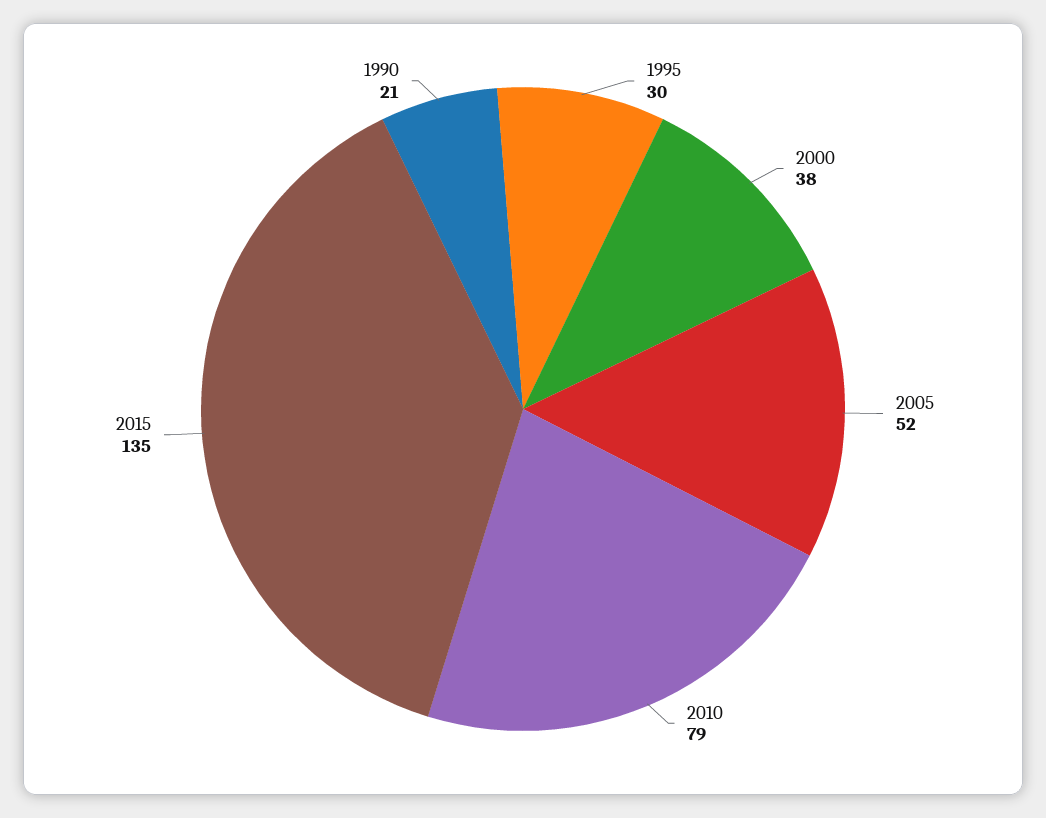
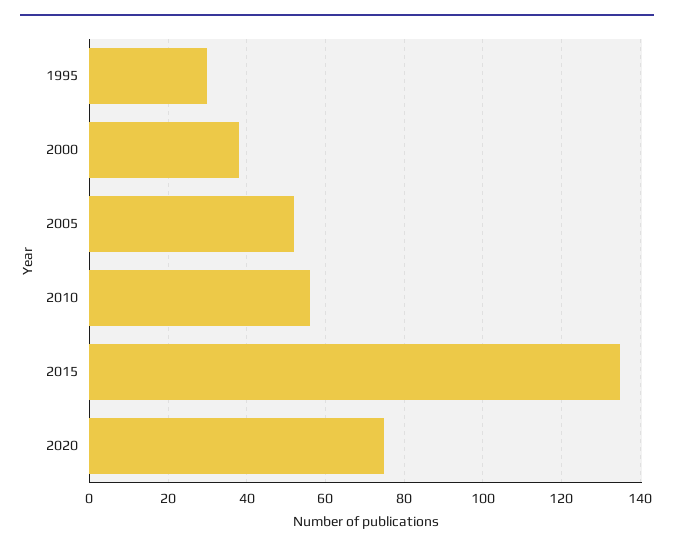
2010: 79 -> 55
1990: 21 -> none
2020: none -> 75

